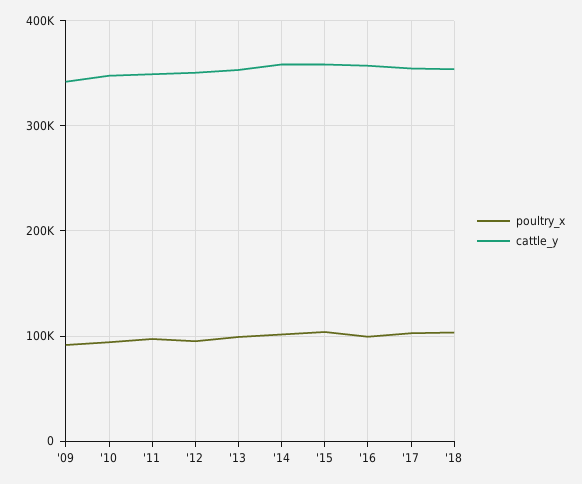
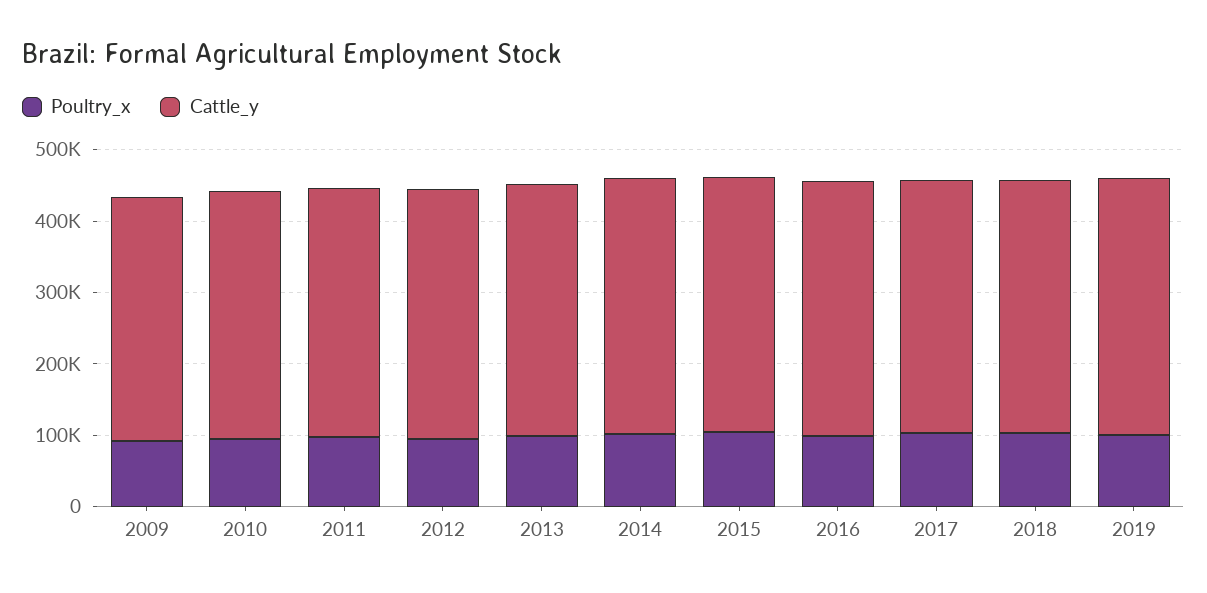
poultry_x, 2019: none -> 100000
cattle_y, 2019: none -> 360000

